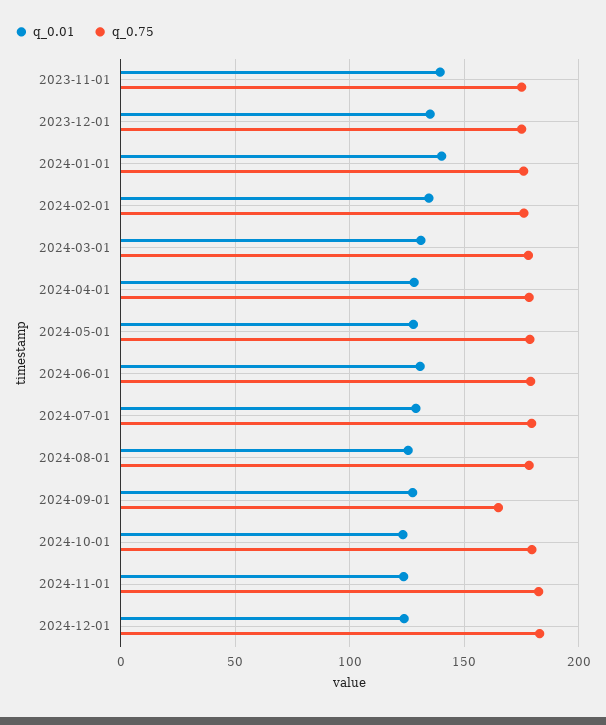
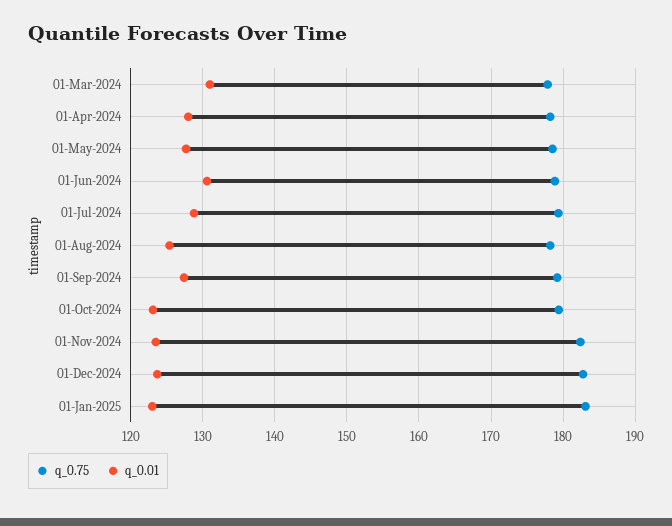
q_0.01, 2023-11-01: 140 -> none
q_0.75, 2023-11-01: 175 -> none
q_0.01, 2023-12-01: 135 -> none
q_0.75, 2023-12-01: 175 -> none
q_0.01, 2024-01-01: 140 -> none
q_0.75, 2024-01-01: 175 -> none
q_0.01, 2024-02-01: 135 -> none
q_0.75, 2024-02-01: 175 -> none
q_0.75, 2024-09-01: 165 -> 179
q_0.75, 01-Jan-2025: none -> 183
q_0.01, 01-Jan-2025: none -> 123

